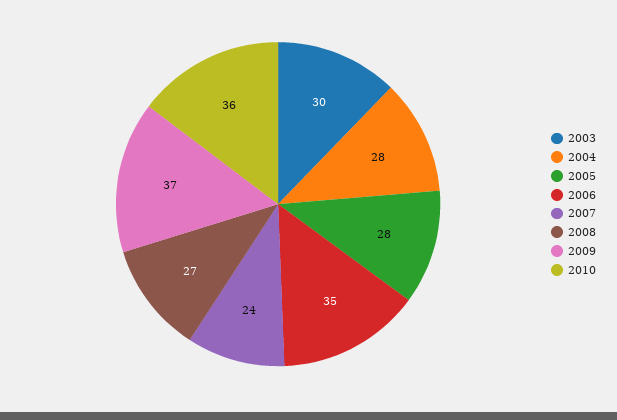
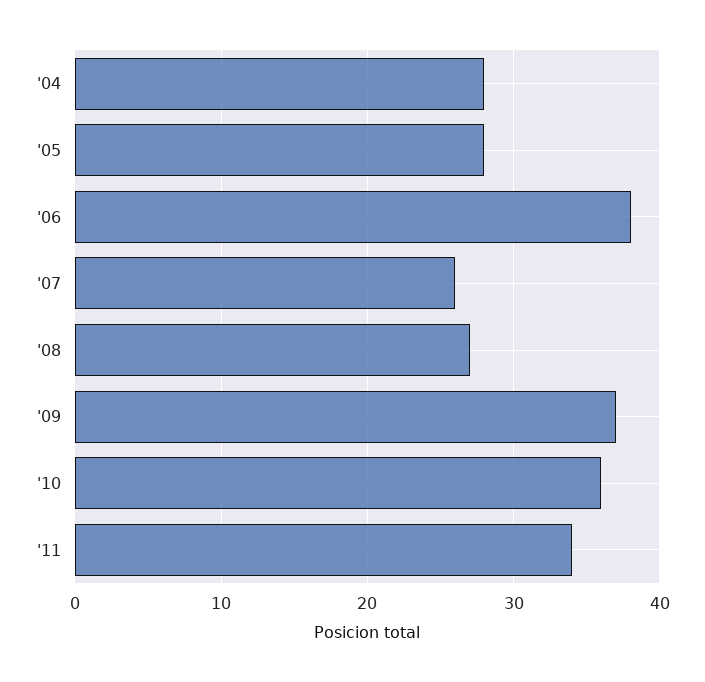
2003: 30 -> none
2006: 35 -> 38
2007: 24 -> 26
'11: none -> 34

